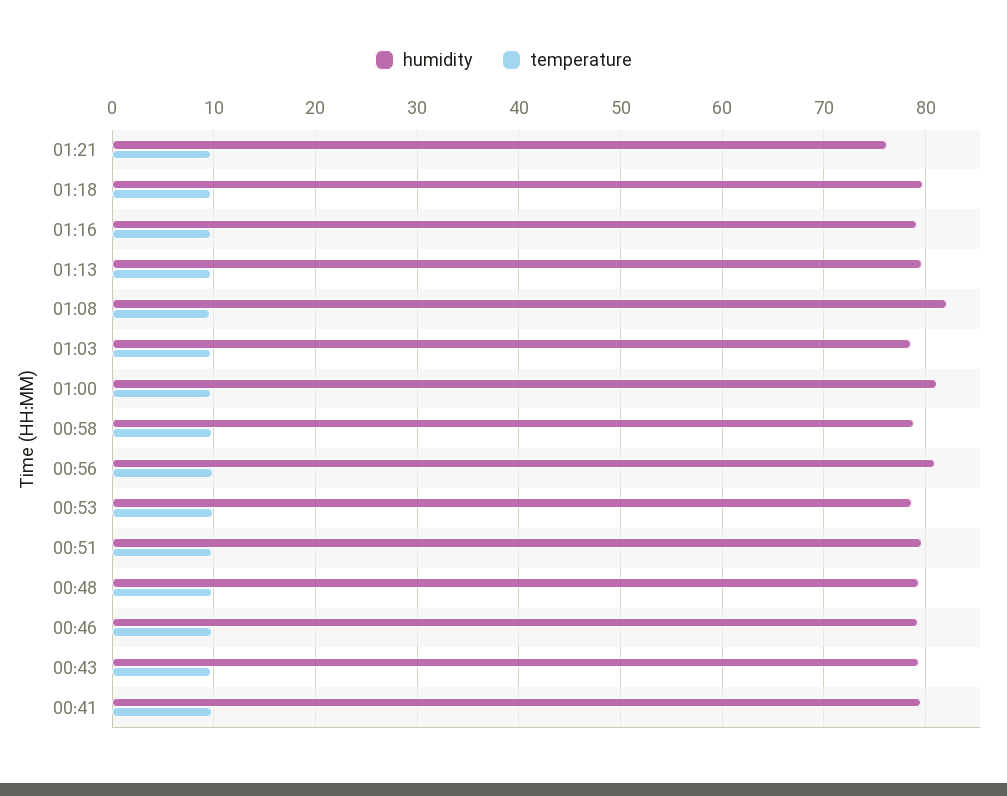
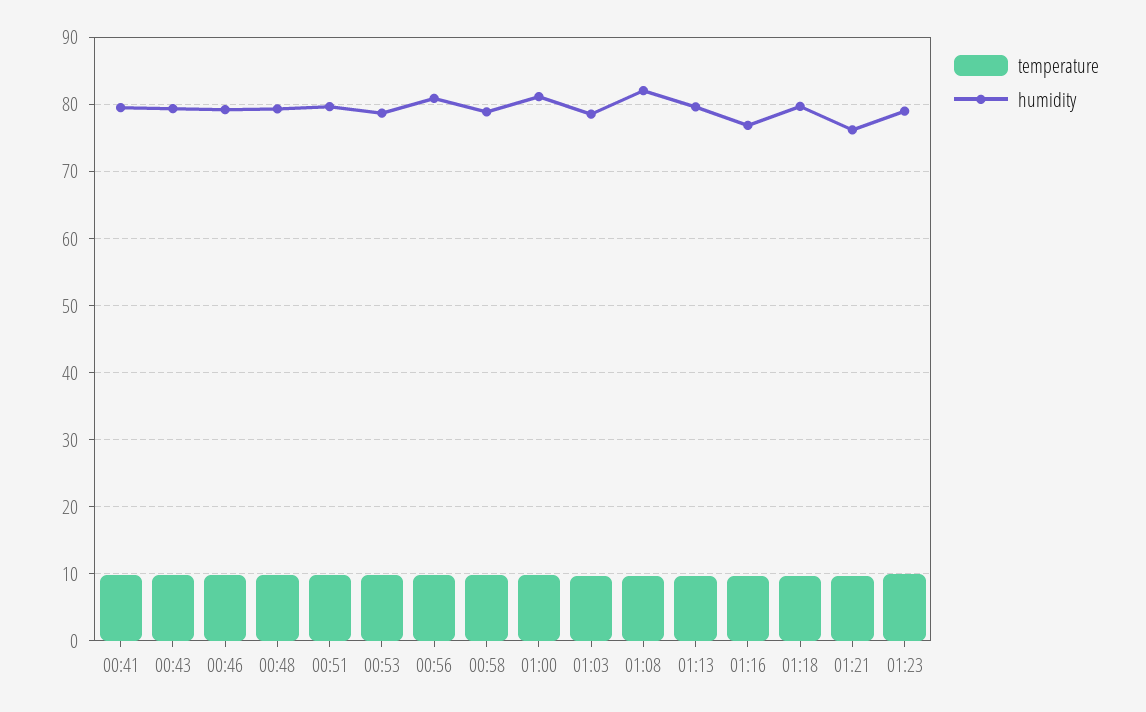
humidity, 01:16: 79 -> 77
temperature, 01:23: none -> 10
humidity, 01:23: none -> 79

